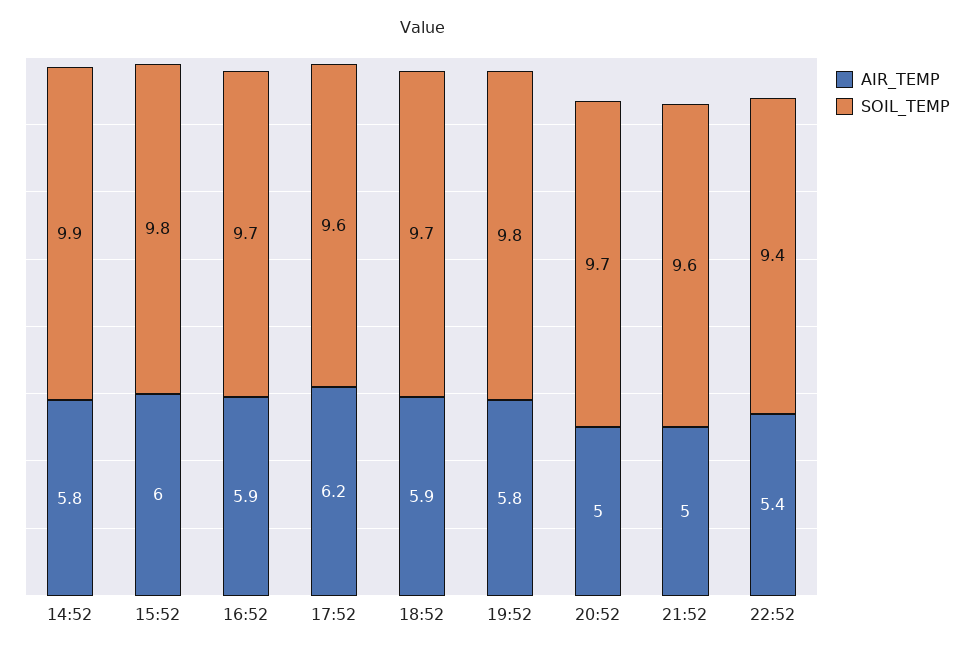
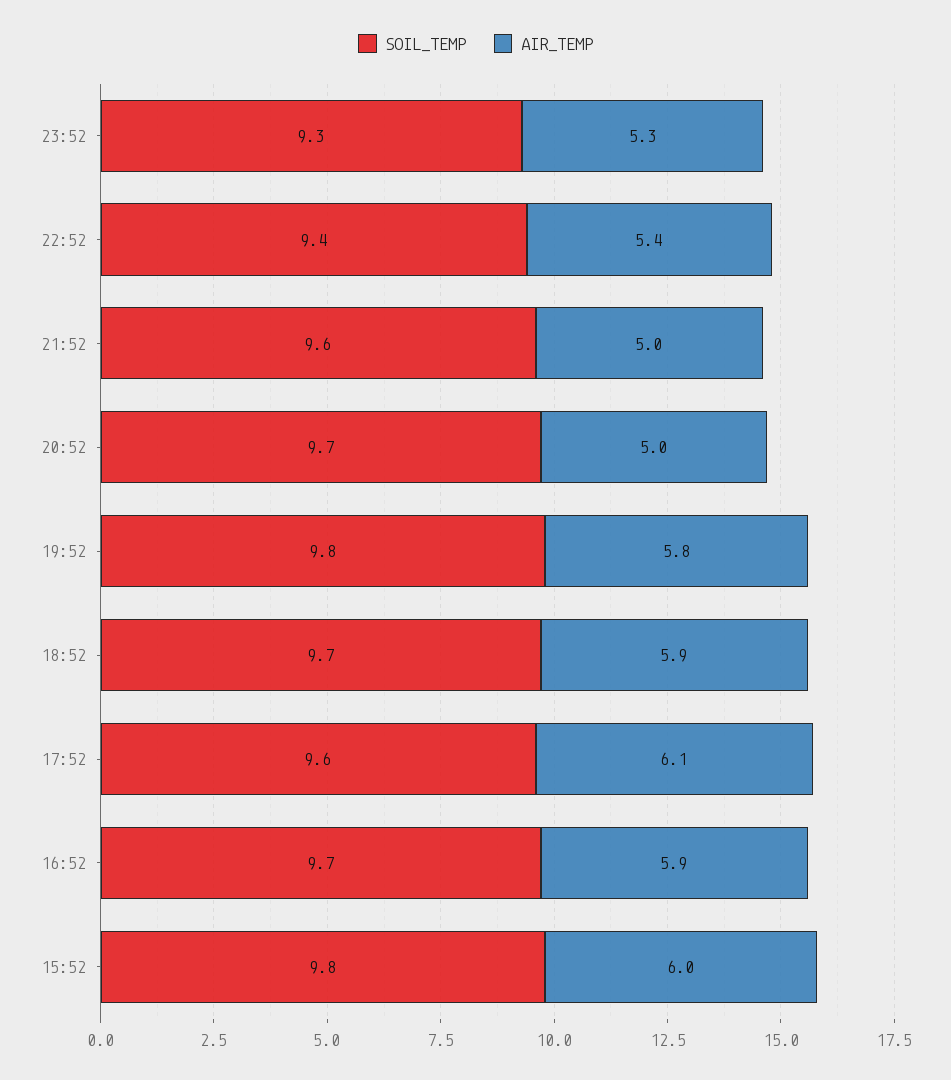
AIR_TEMP, 14:52: 5.8 -> none
SOIL_TEMP, 14:52: 9.9 -> none
AIR_TEMP, 17:52: 6.2 -> 6.1
SOIL_TEMP, 23:52: none -> 9.3
AIR_TEMP, 23:52: none -> 5.3

